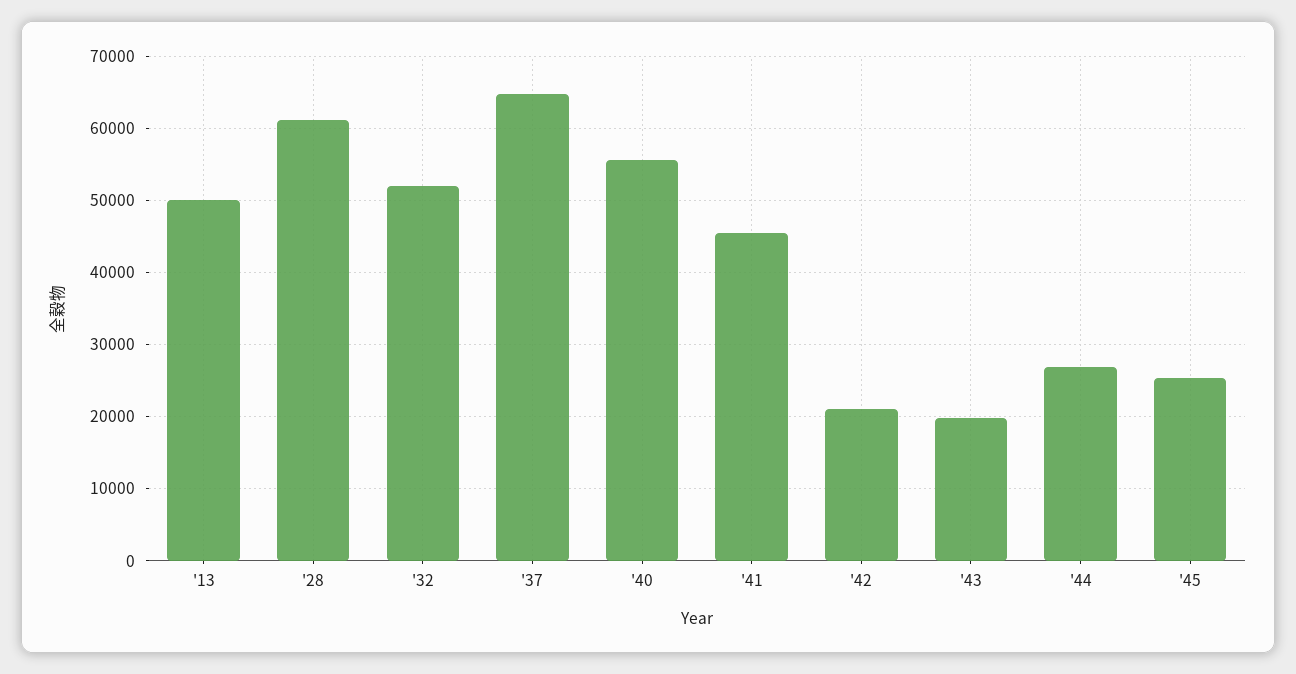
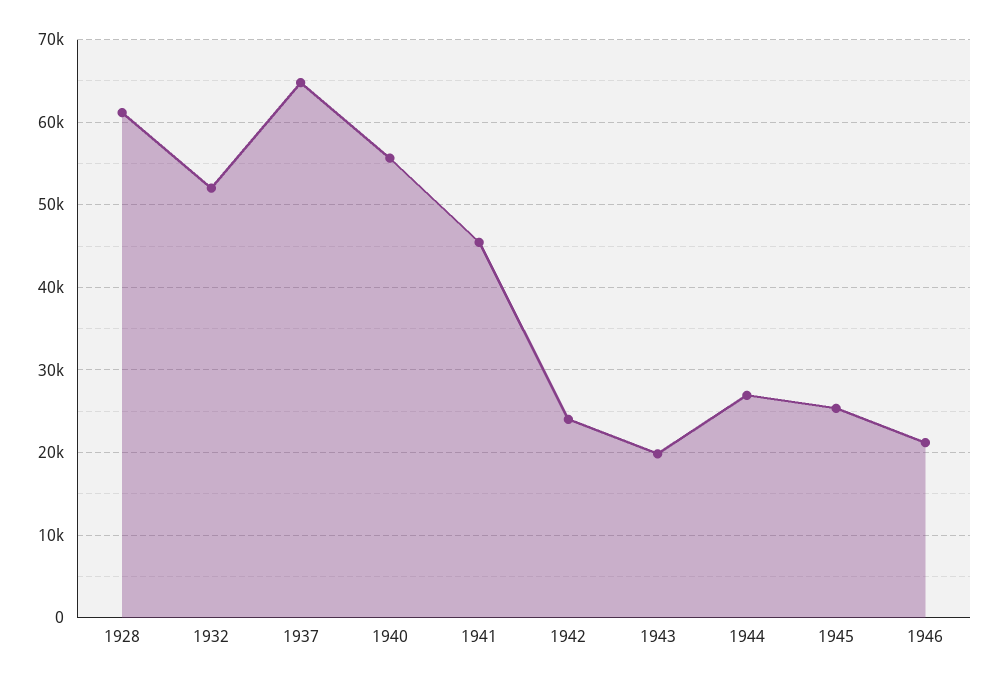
'13: 50000 -> none
'42: 21000 -> 24000
1946: none -> 21000

